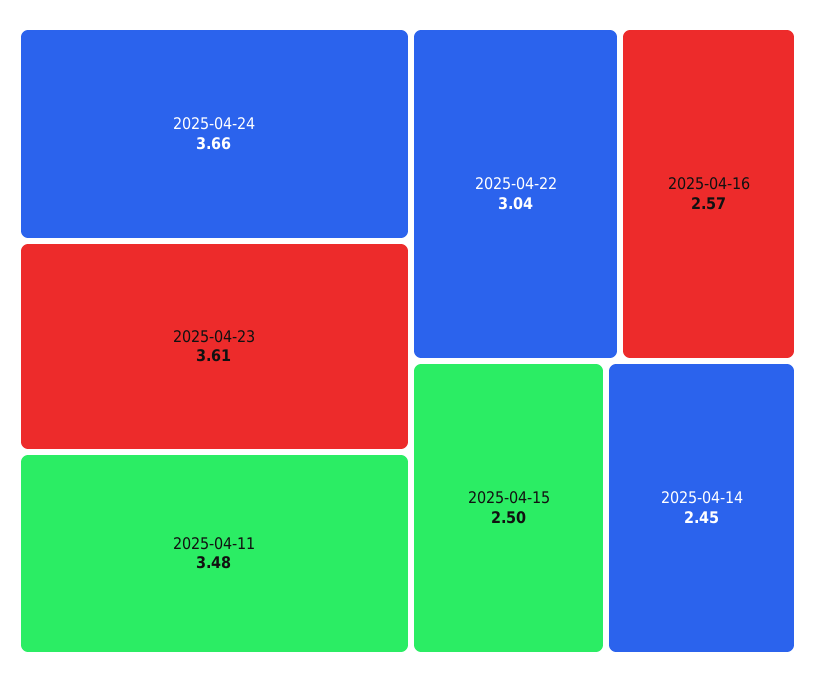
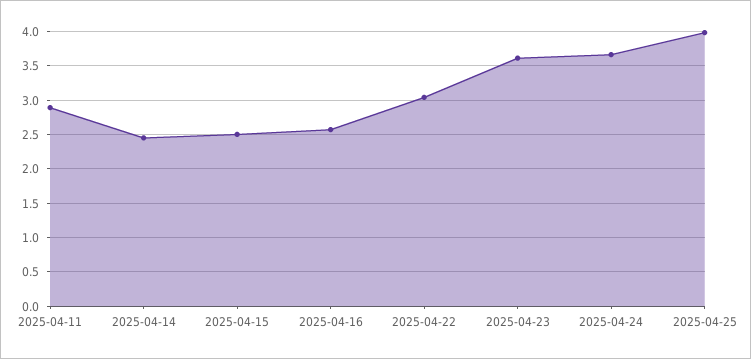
2025-04-11: 3.48 -> 2.9
2025-04-25: none -> 4

